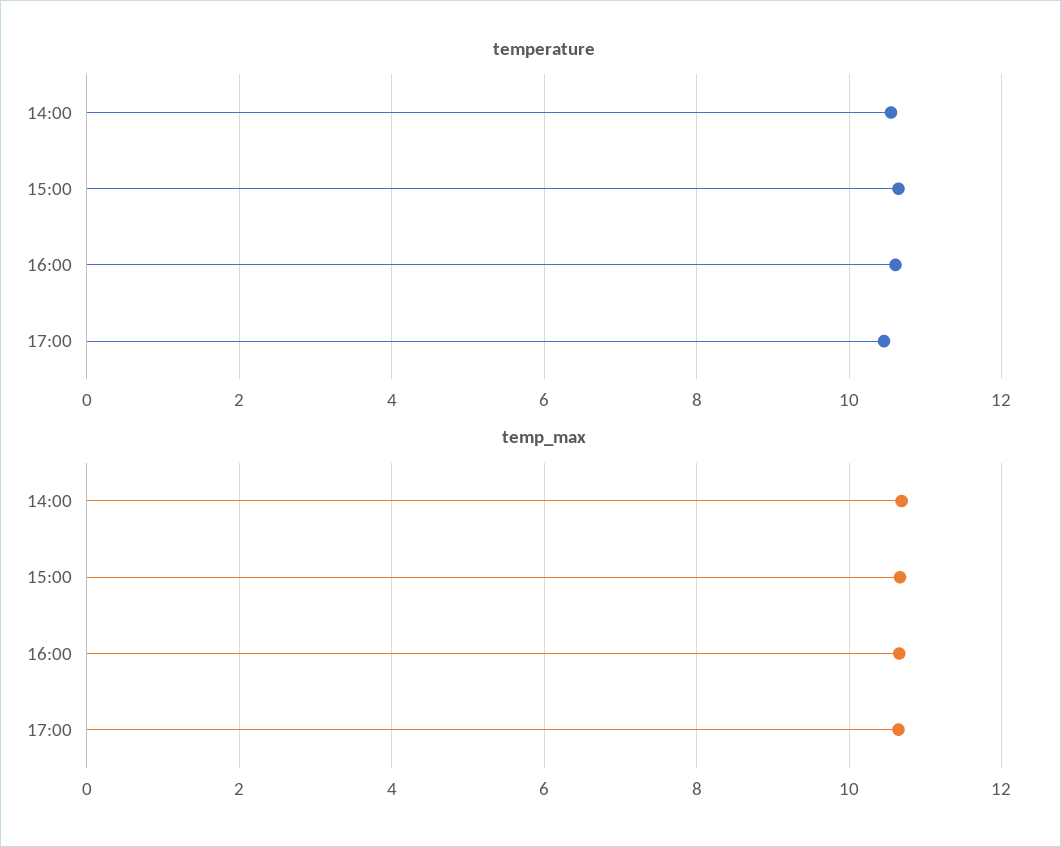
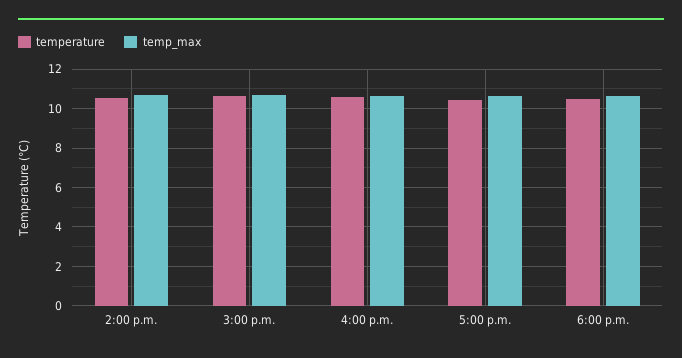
temperature, 6:00 p.m.: none -> 10.5
temp_max, 6:00 p.m.: none -> 10.5

